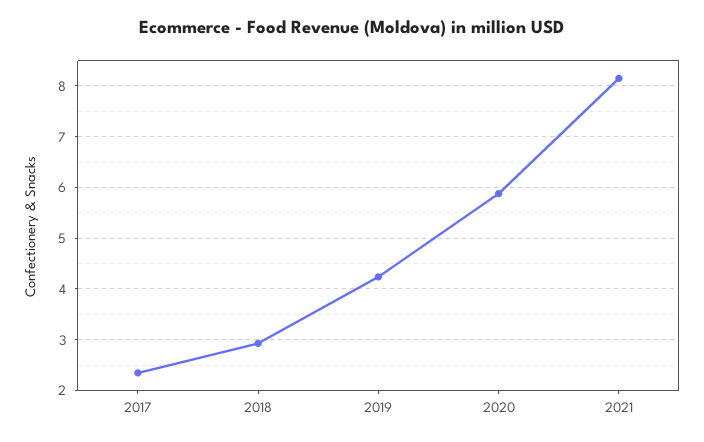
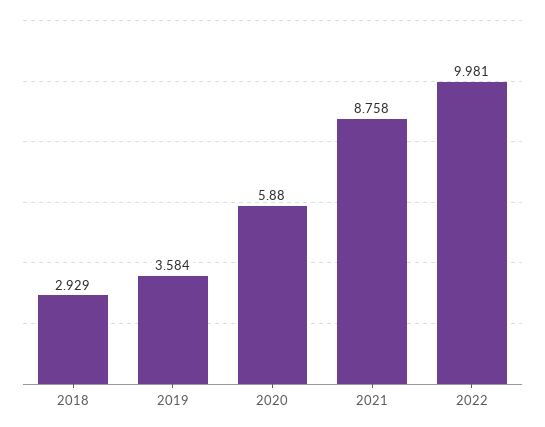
2017: 2.4 -> none
2019: 4.2 -> 3.584
2021: 8.2 -> 8.758
2022: none -> 9.981

